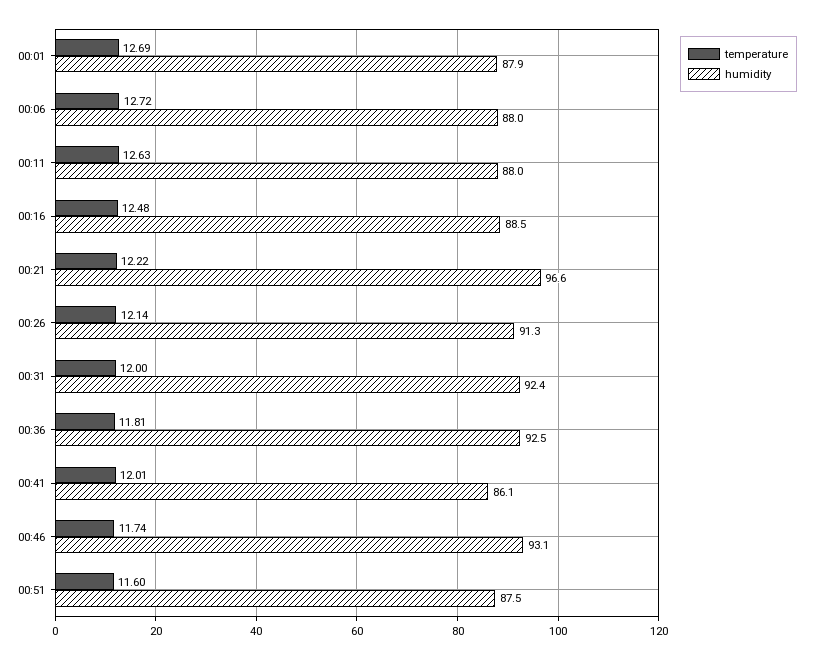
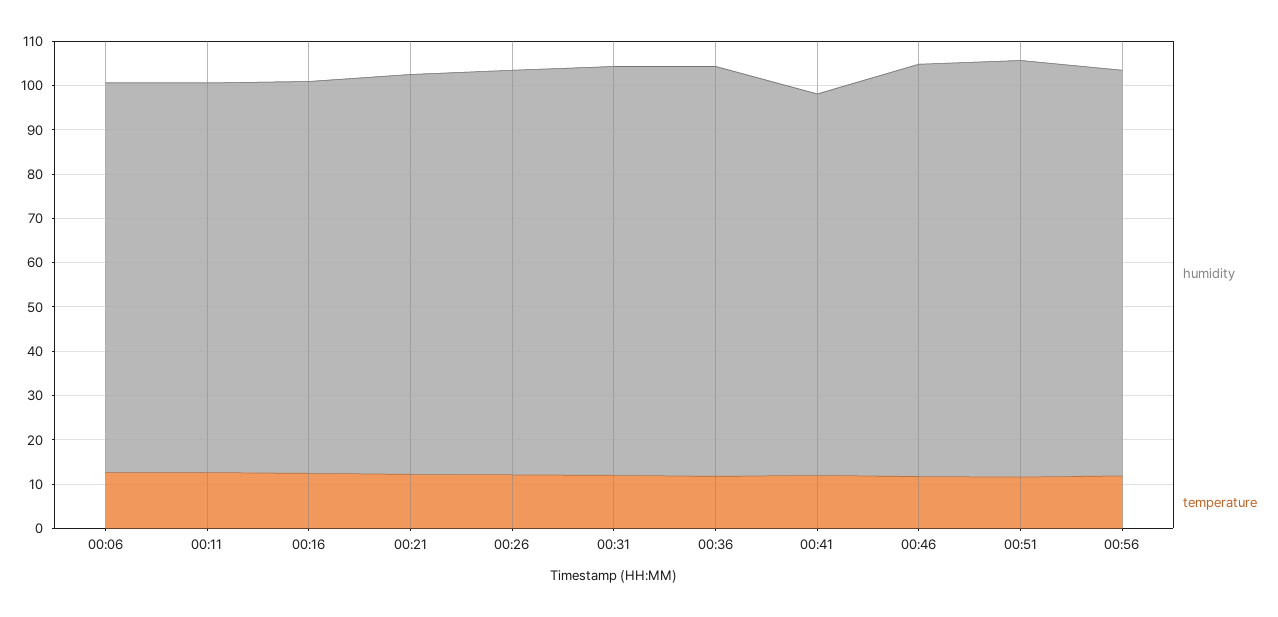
temperature, 00:01: 12.69 -> none
humidity, 00:01: 87.9 -> none
humidity, 00:21: 96.6 -> 90
humidity, 00:51: 87.5 -> 94
humidity, 00:56: none -> 92
temperature, 00:56: none -> 12

